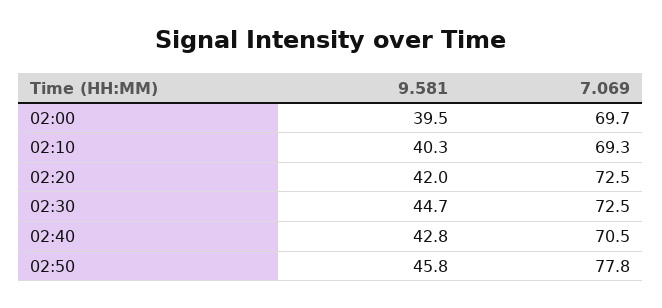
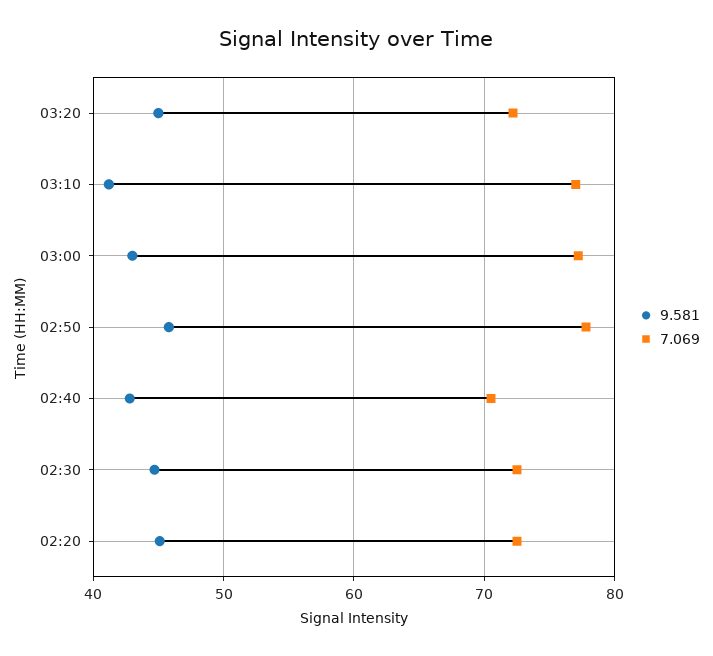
9.581, 02:00: 39.5 -> none
7.069, 02:00: 69.7 -> none
9.581, 02:10: 40.3 -> none
7.069, 02:10: 69.3 -> none
9.581, 02:20: 42 -> 45
9.581, 03:20: none -> 45
7.069, 03:20: none -> 72
9.581, 03:10: none -> 41
7.069, 03:10: none -> 77
9.581, 03:00: none -> 43
7.069, 03:00: none -> 77

